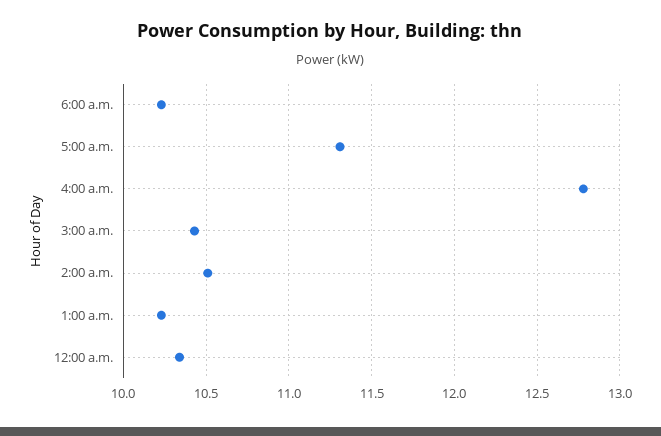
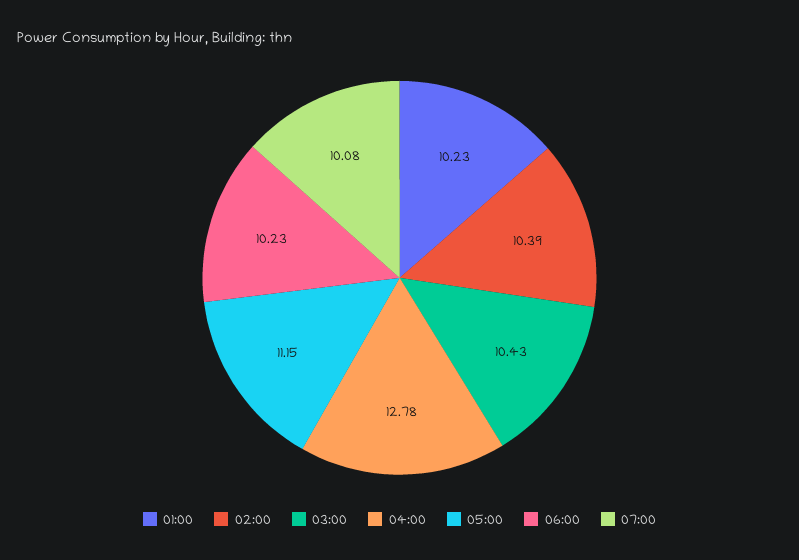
5:00 a.m.: 11.3 -> 11.15
2:00 a.m.: 10.5 -> 10.39
12:00 a.m.: 10.35 -> none
07:00: none -> 10.08

